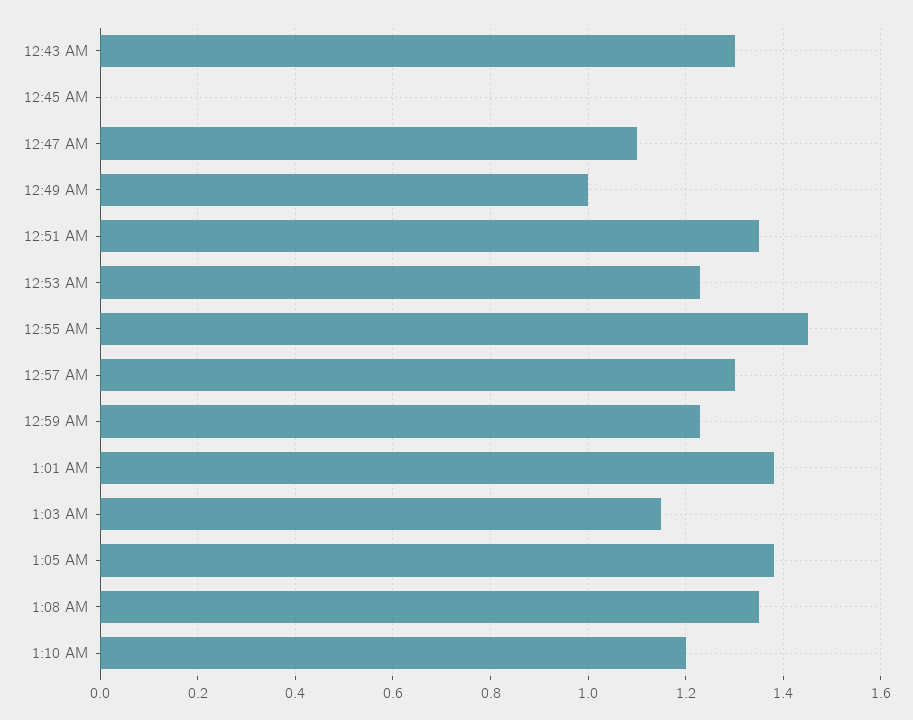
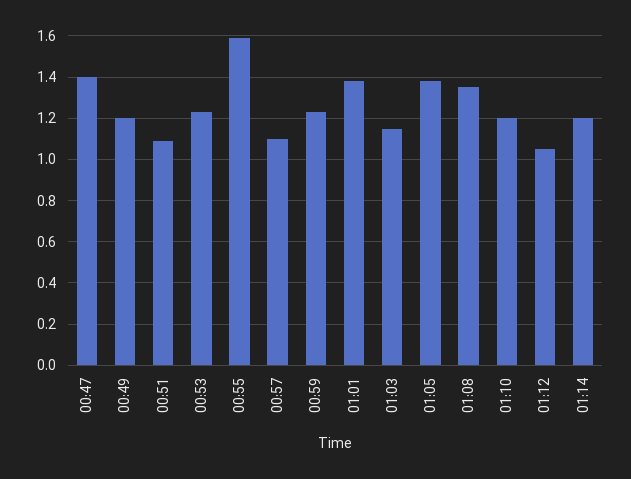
12:43 AM: 1.3 -> none
12:45 AM: 0 -> none
12:47 AM: 1.1 -> 1.4
12:49 AM: 1 -> 1.2
12:51 AM: 1.35 -> 1.1
12:55 AM: 1.45 -> 1.6
12:57 AM: 1.3 -> 1.1
01:12: none -> 1.05
01:14: none -> 1.2

